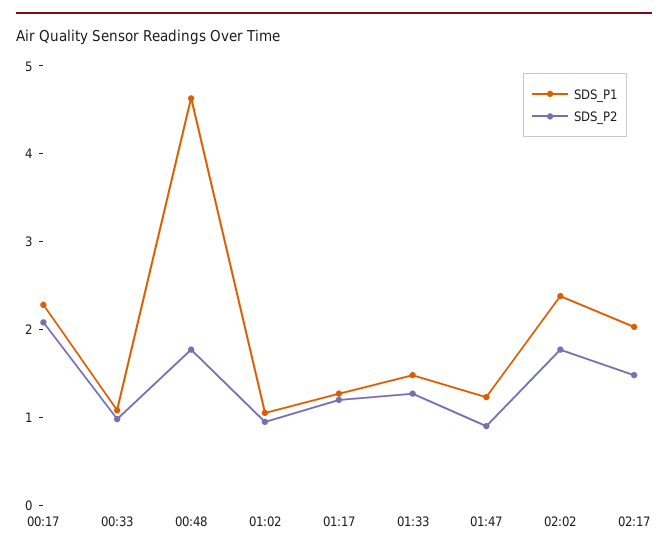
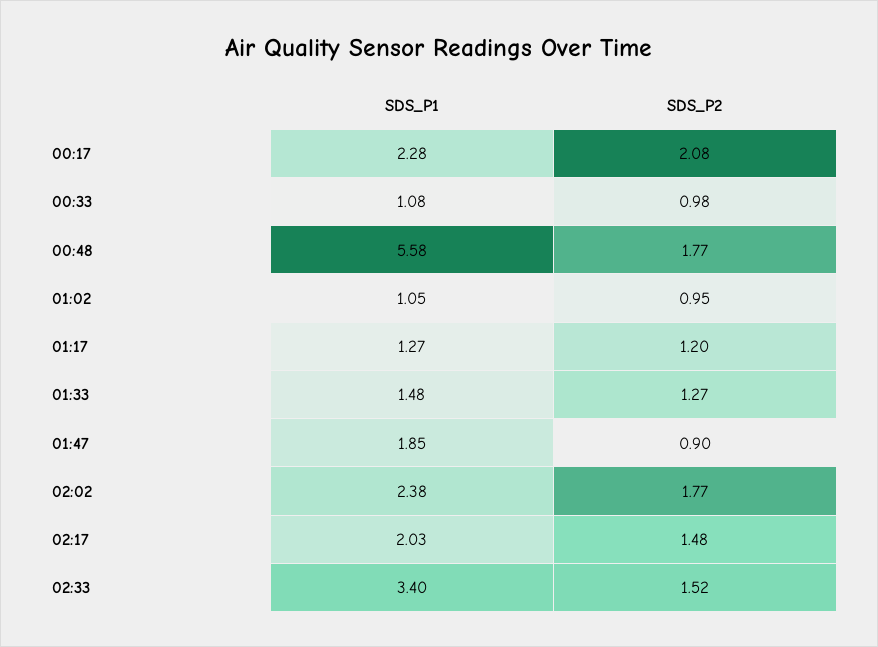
SDS_P1, 00:48: 4.6 -> 5.58
SDS_P1, 01:47: 1.2 -> 1.85
SDS_P1, 02:33: none -> 3.4
SDS_P2, 02:33: none -> 1.52

